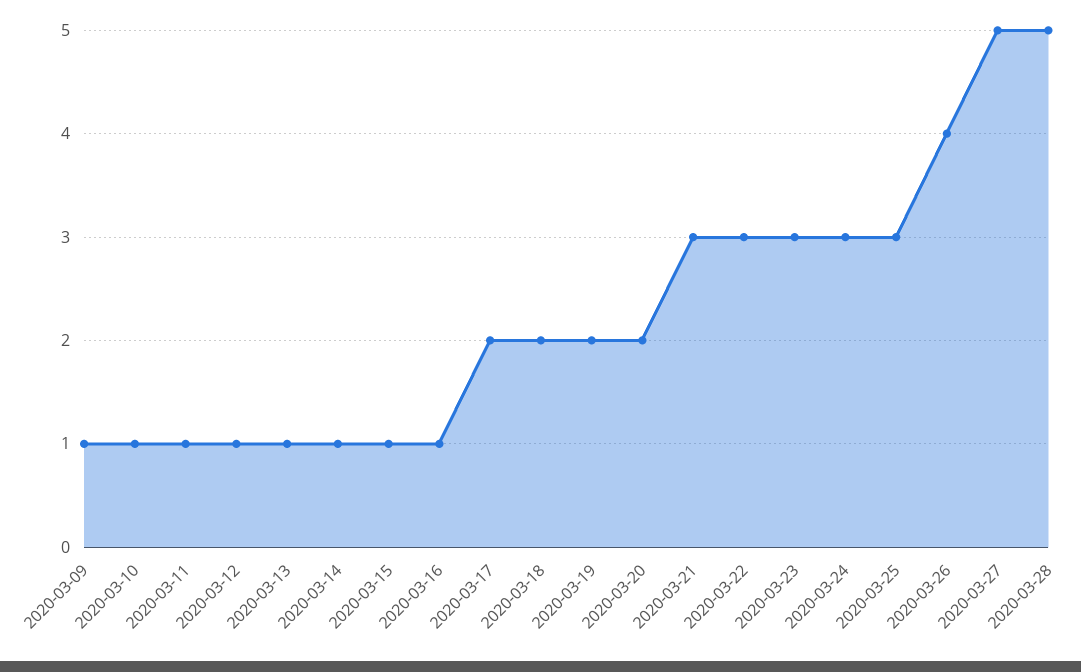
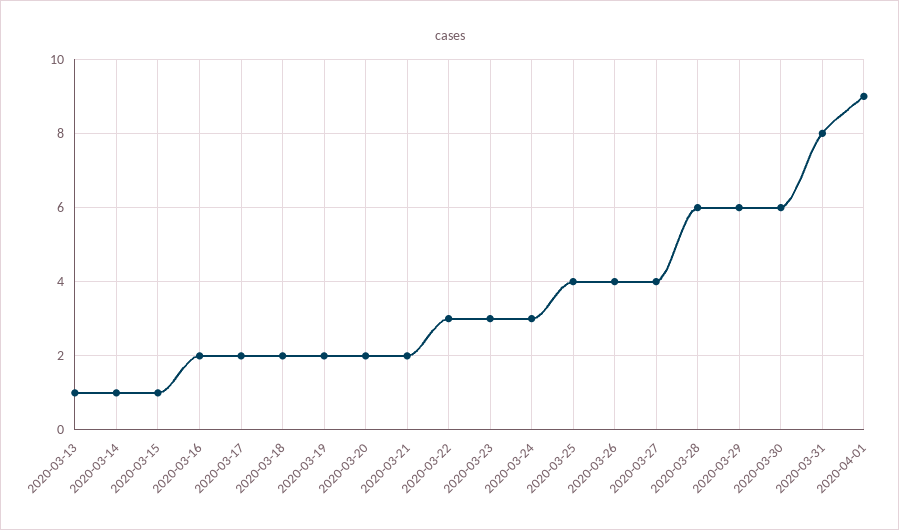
2020-03-09: 1 -> none
2020-03-10: 1 -> none
2020-03-11: 1 -> none
2020-03-12: 1 -> none
2020-03-16: 1 -> 2
2020-03-21: 3 -> 2
2020-03-25: 3 -> 4
2020-03-27: 5 -> 4
2020-03-28: 5 -> 6
2020-03-29: none -> 6
2020-03-30: none -> 6
2020-03-31: none -> 8
2020-04-01: none -> 9

